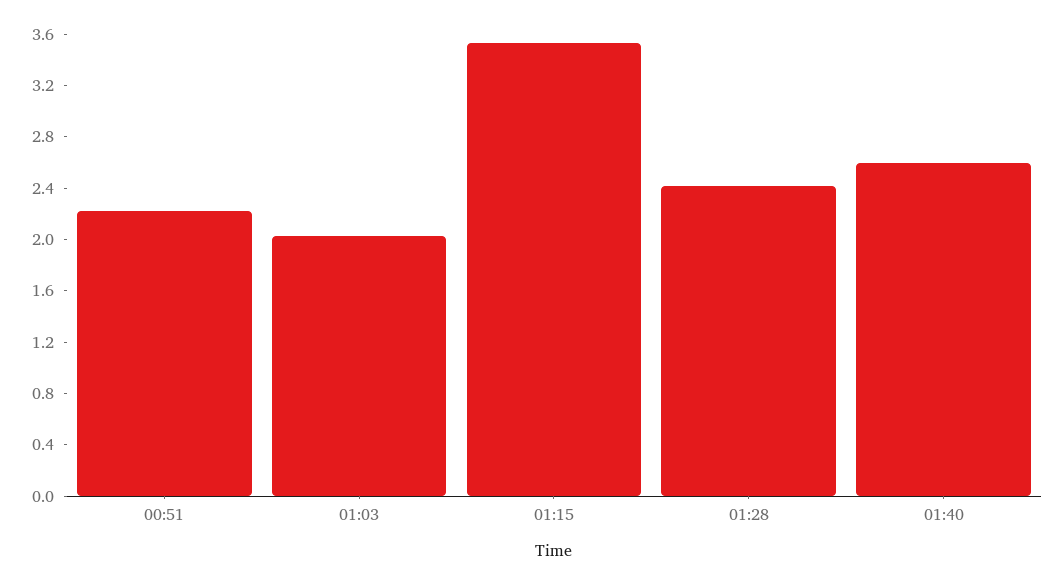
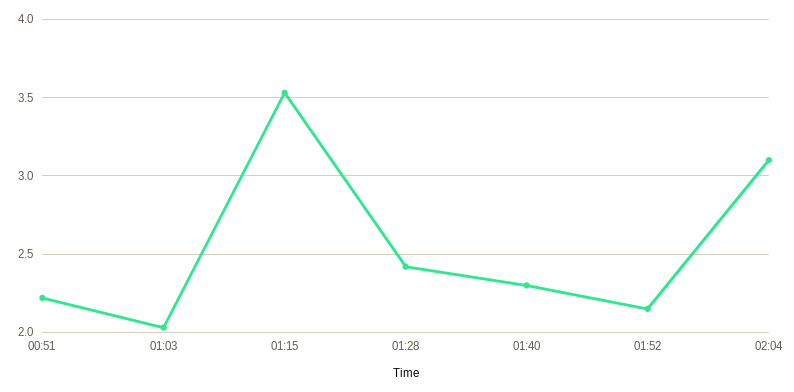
01:40: 2.6 -> 2.3
01:52: none -> 2.15
02:04: none -> 3.1

